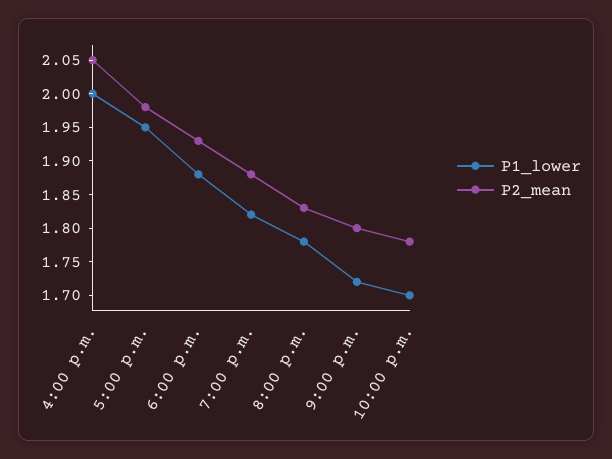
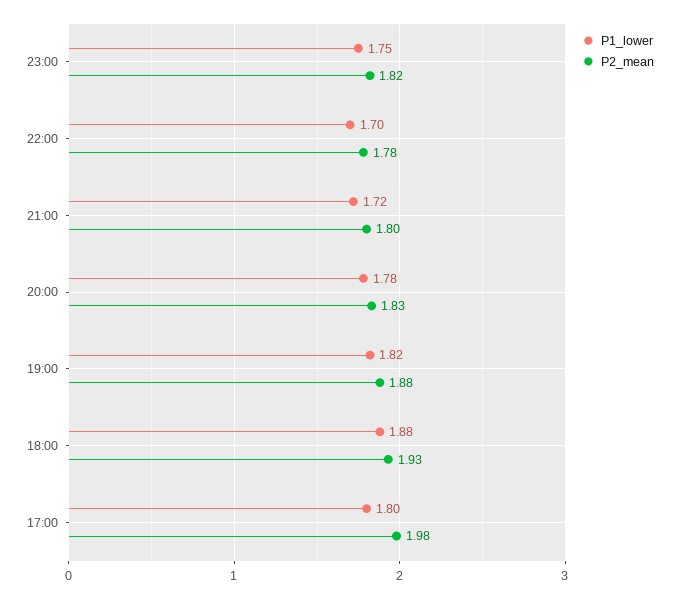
P1_lower, 4:00 p.m.: 2 -> none
P2_mean, 4:00 p.m.: 2.05 -> none
P1_lower, 5:00 p.m.: 1.95 -> 1.8
P1_lower, 23:00: none -> 1.75
P2_mean, 23:00: none -> 1.82

